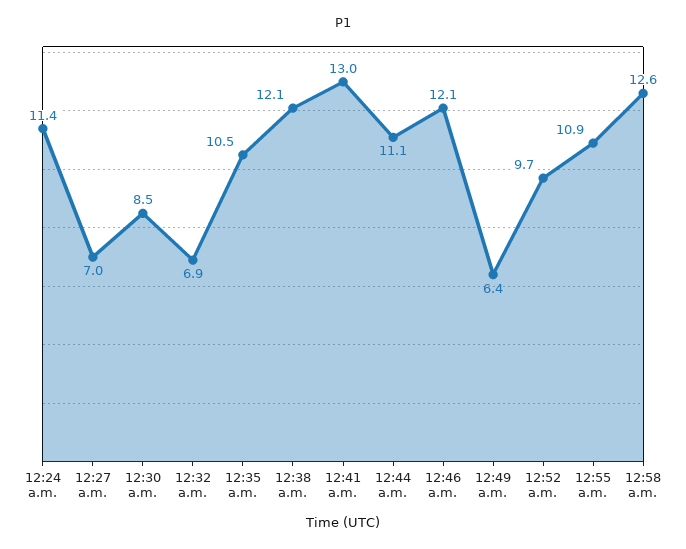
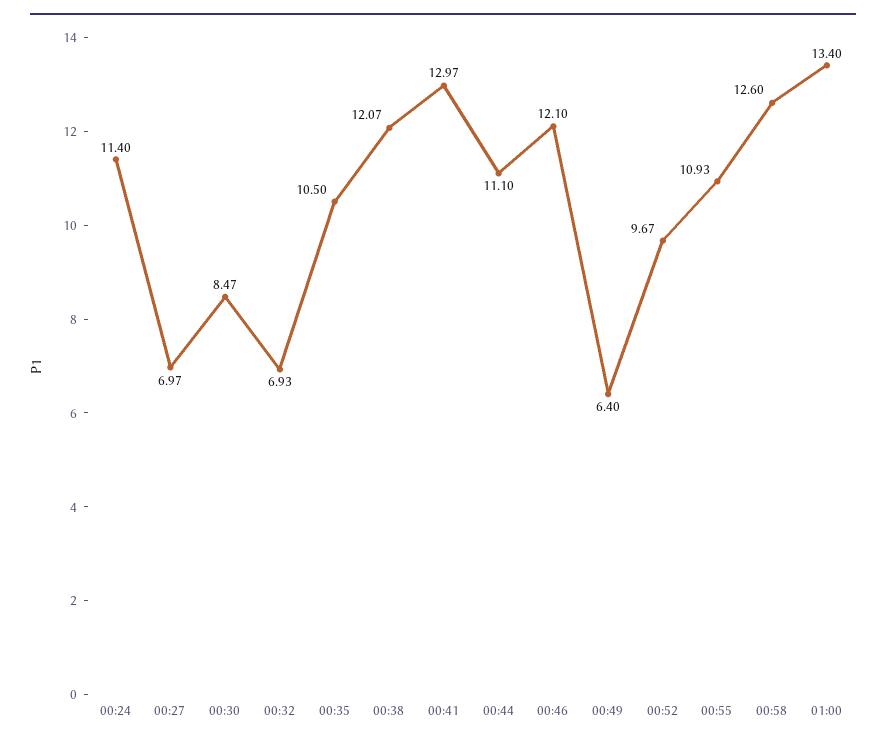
01:00: none -> 13.4

